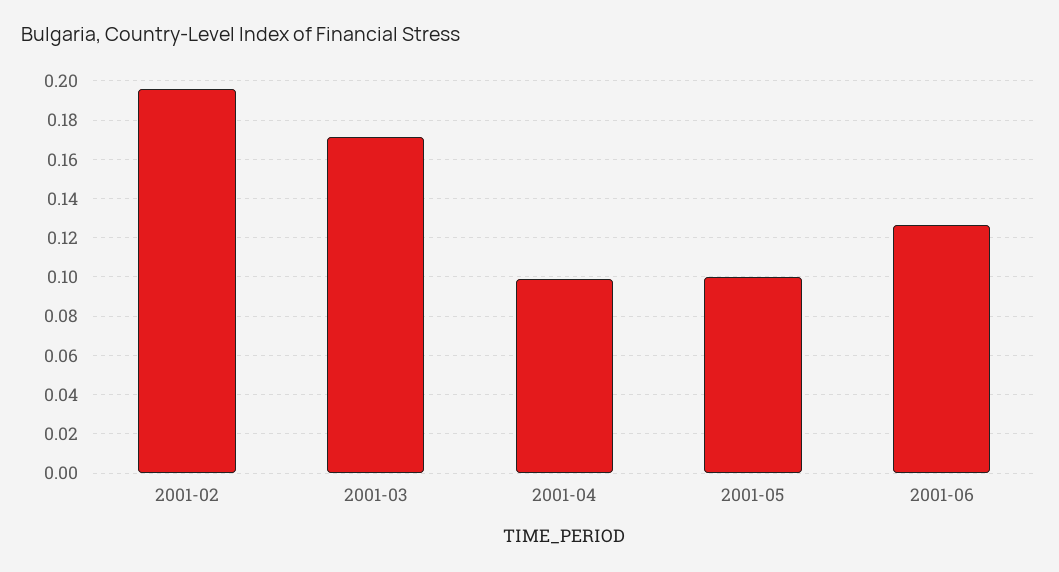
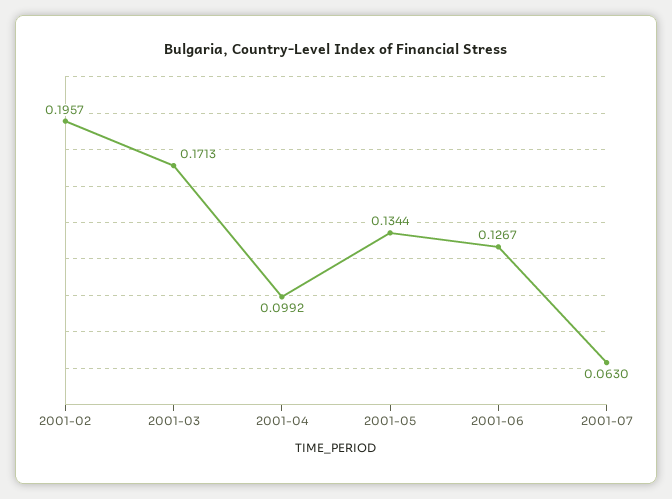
2001-05: 0.1 -> 0.1344
2001-07: none -> 0.063

